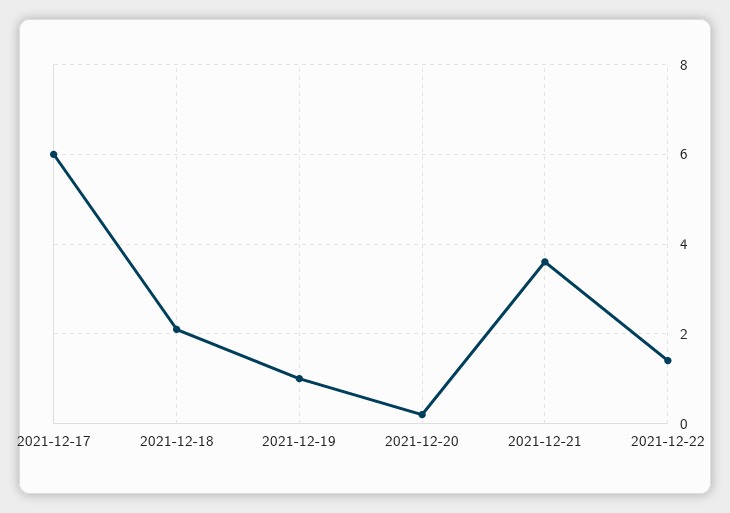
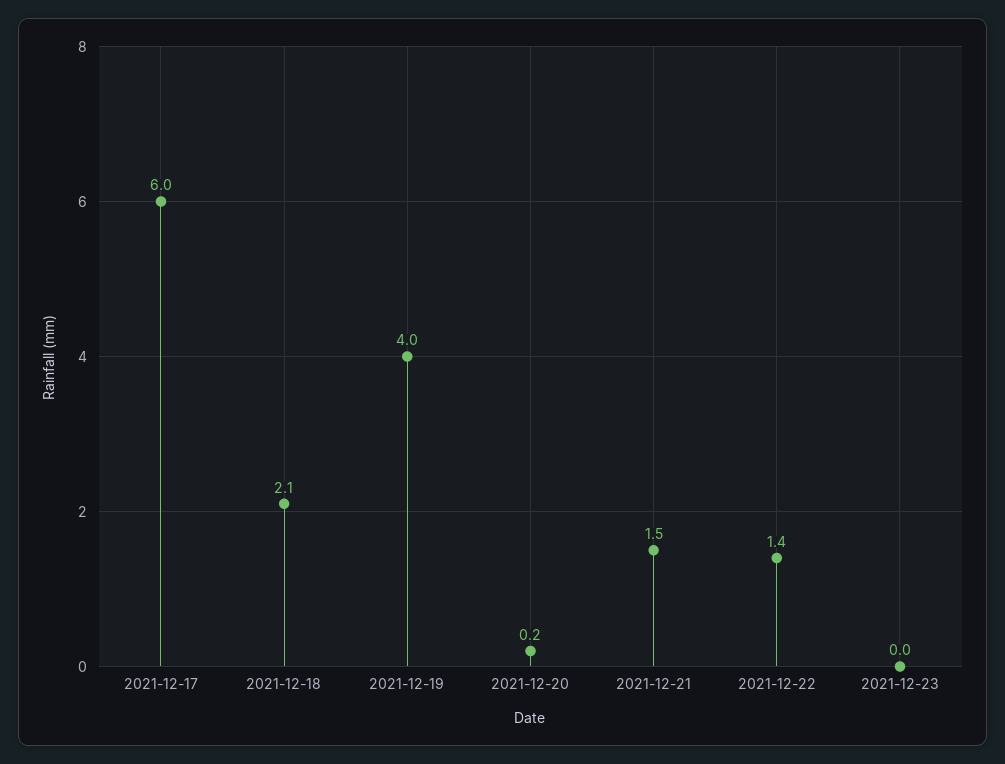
2021-12-19: 1 -> 4
2021-12-21: 3.5 -> 1.5
2021-12-23: none -> 0

